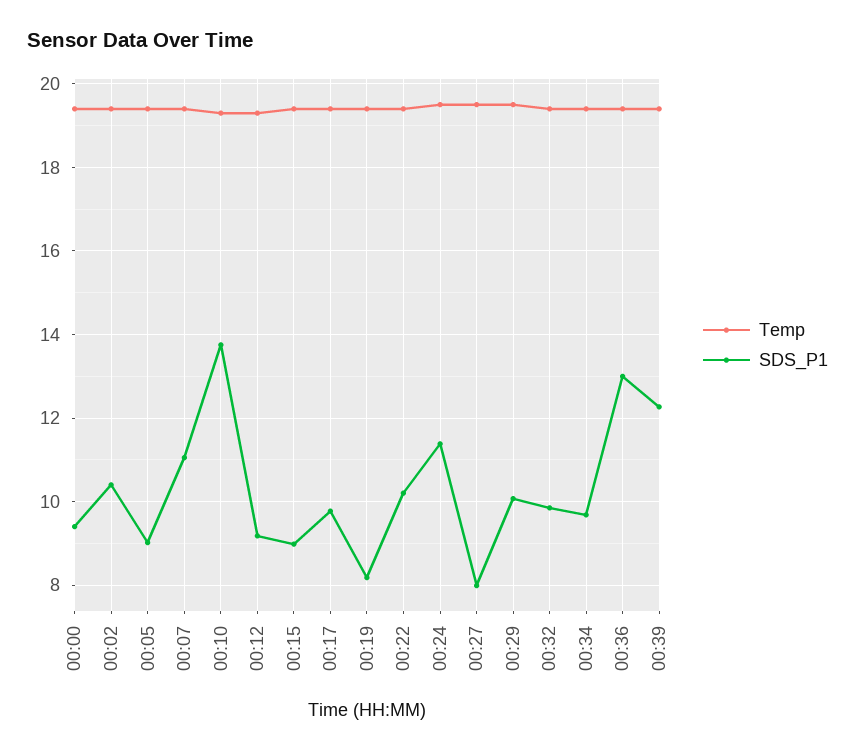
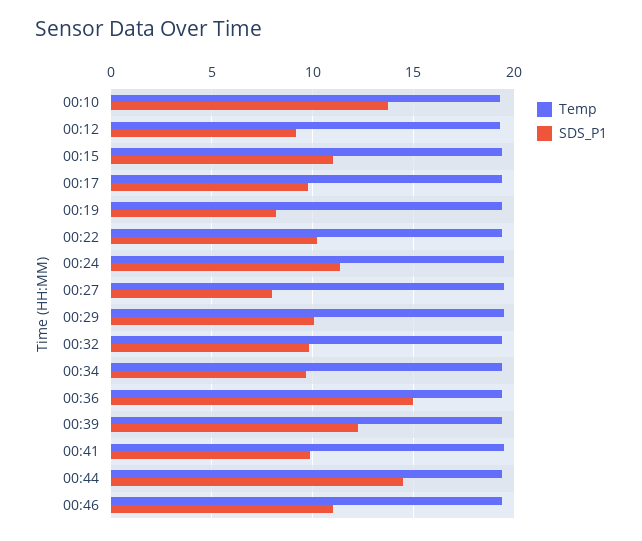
Temp, 00:00: 19.4 -> none
SDS_P1, 00:00: 9.4 -> none
Temp, 00:02: 19.4 -> none
SDS_P1, 00:02: 10.4 -> none
Temp, 00:05: 19.4 -> none
SDS_P1, 00:05: 9 -> none
Temp, 00:07: 19.4 -> none
SDS_P1, 00:07: 11 -> none
SDS_P1, 00:15: 9 -> 11
SDS_P1, 00:36: 13 -> 15
Temp, 00:41: none -> 19.5
SDS_P1, 00:41: none -> 10
Temp, 00:44: none -> 19.5
SDS_P1, 00:44: none -> 14.5
Temp, 00:46: none -> 19.5
SDS_P1, 00:46: none -> 11

